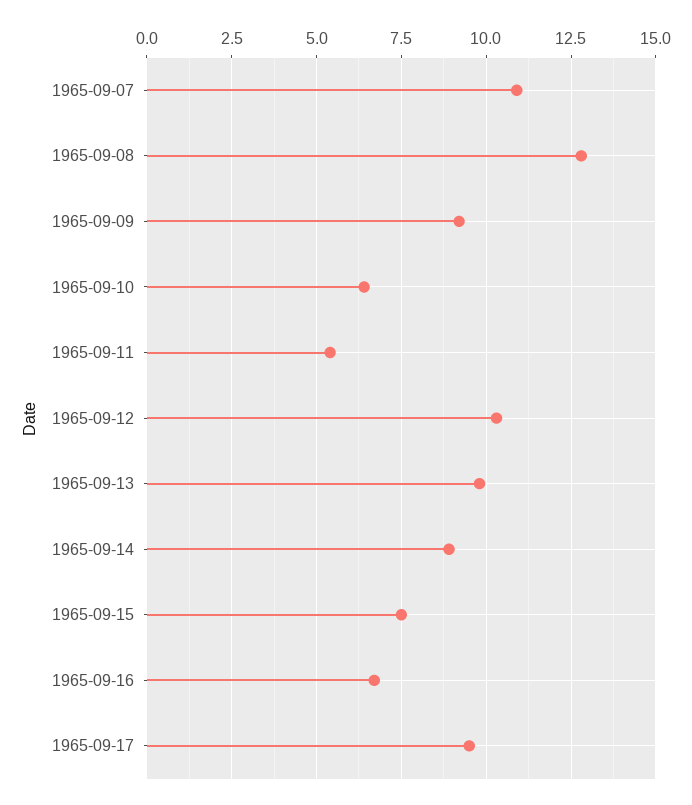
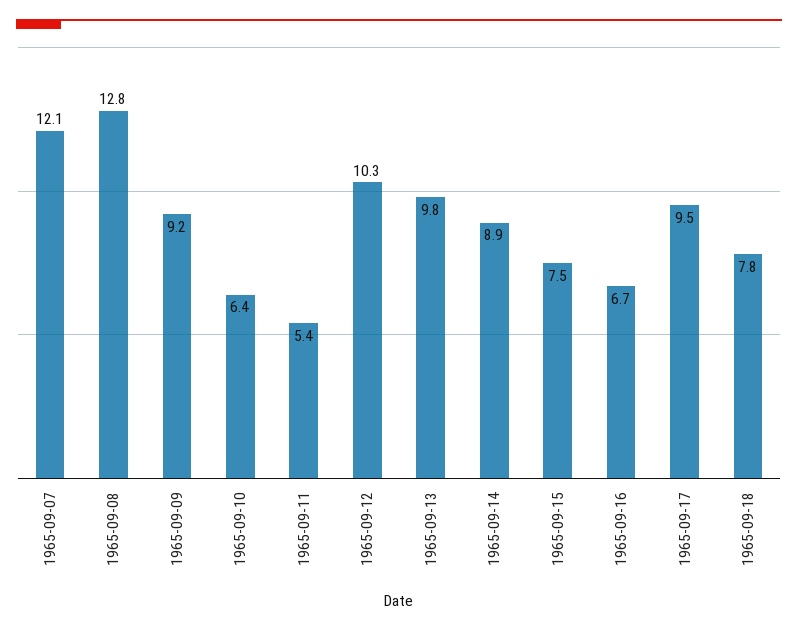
1965-09-07: 11 -> 12.1
1965-09-18: none -> 7.8

